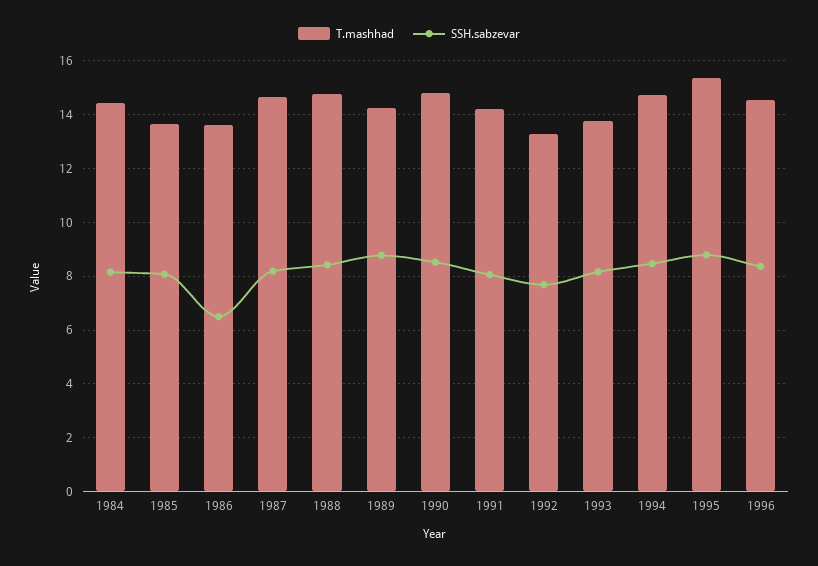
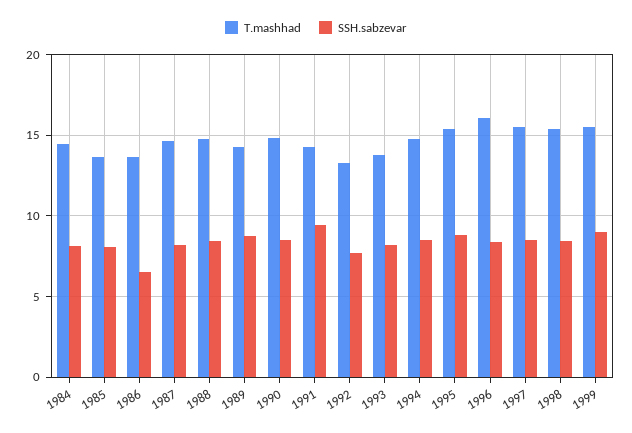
SSH.sabzevar, 1991: 8 -> 9.5
T.mashhad, 1996: 14.5 -> 16
T.mashhad, 1997: none -> 15.5
SSH.sabzevar, 1997: none -> 8.5
T.mashhad, 1998: none -> 15.5
SSH.sabzevar, 1998: none -> 8.5
T.mashhad, 1999: none -> 15.5
SSH.sabzevar, 1999: none -> 9

